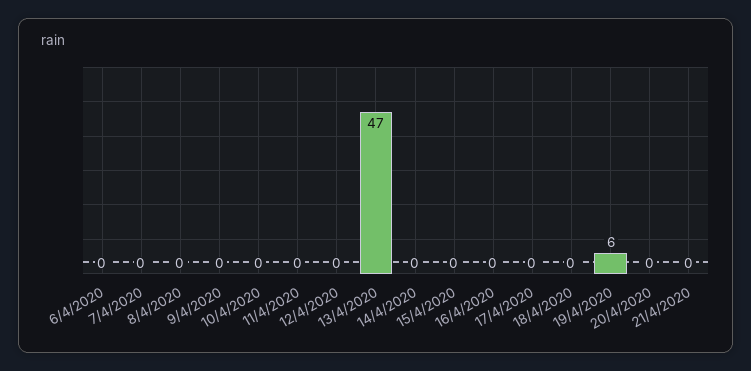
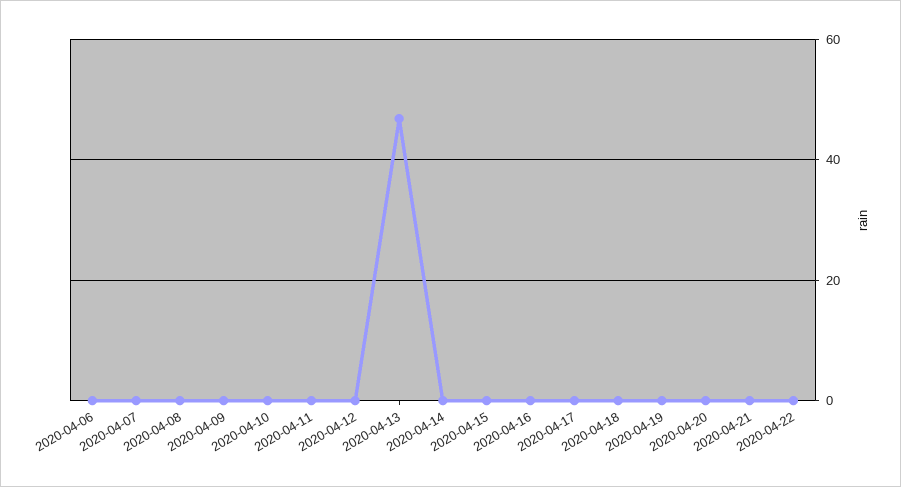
19/4/2020: 6 -> 0
2020-04-22: none -> 0

